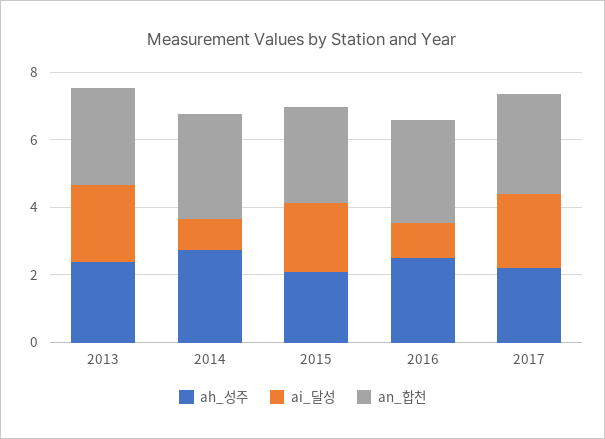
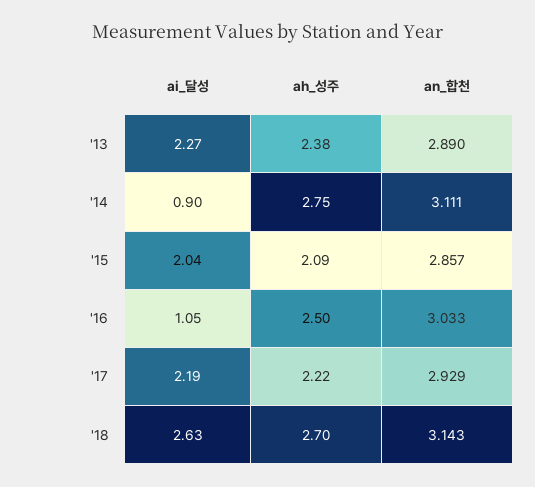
ai_달성, '18: none -> 2.63
ah_성주, '18: none -> 2.7
an_합천, '18: none -> 3.143

